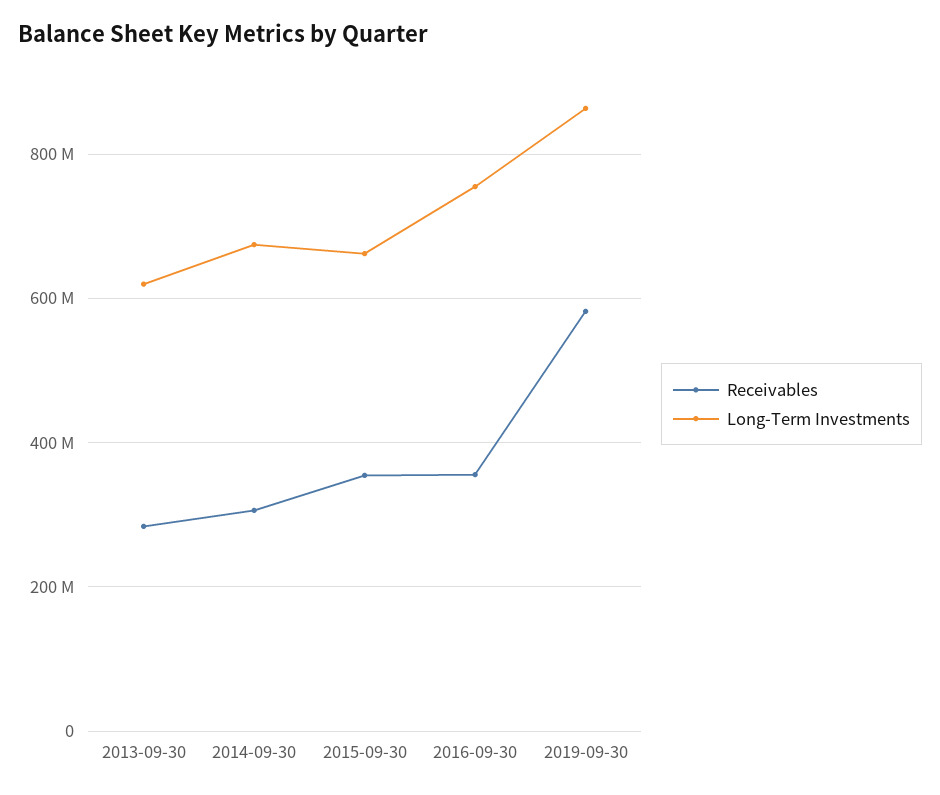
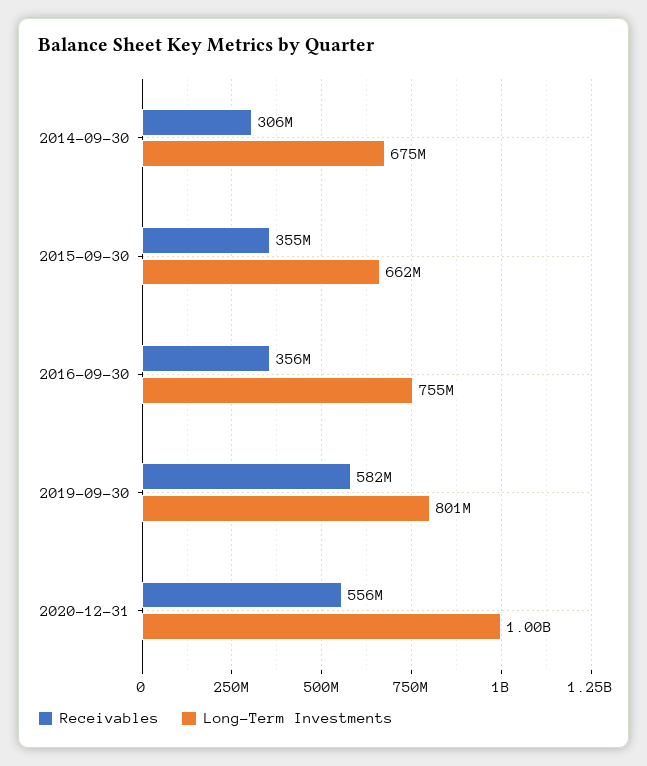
Receivables, 2013-09-30: 280000000 -> none
Long-Term Investments, 2013-09-30: 620000000 -> none
Long-Term Investments, 2019-09-30: 860000000 -> 801000000
Receivables, 2020-12-31: none -> 556000000
Long-Term Investments, 2020-12-31: none -> 1000000000

